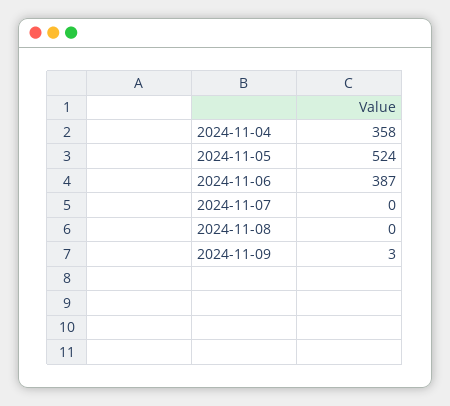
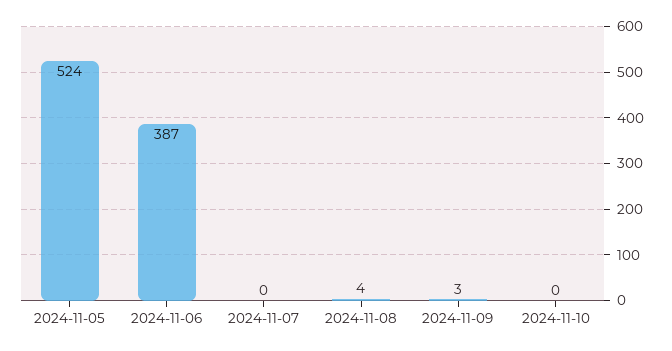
2024-11-04: 358 -> none
2024-11-08: 0 -> 4
2024-11-10: none -> 0

